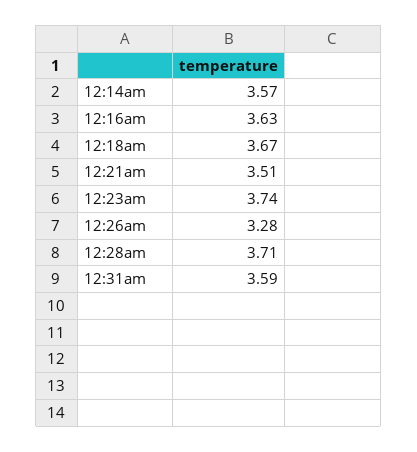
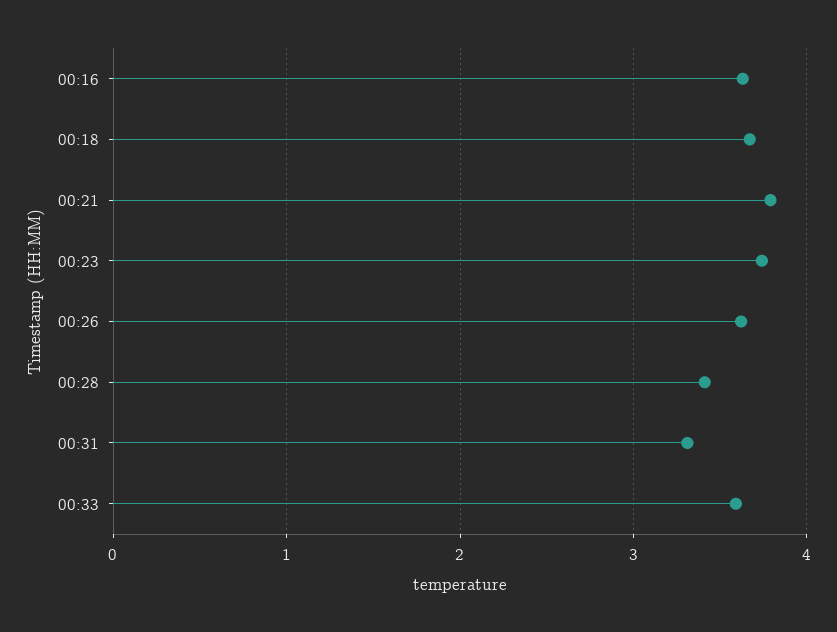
12:14am: 3.57 -> none
12:21am: 3.51 -> 3.8
12:26am: 3.28 -> 3.6
12:28am: 3.71 -> 3.4
12:31am: 3.59 -> 3.3
00:33: none -> 3.6

